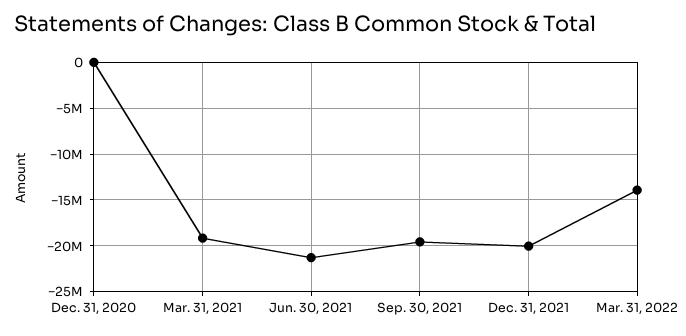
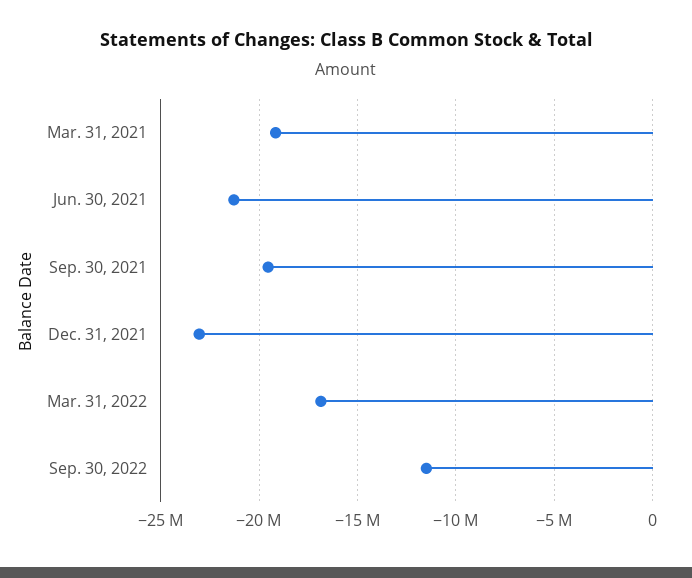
Dec. 31, 2020: 0 -> none
Dec. 31, 2021: -20000000 -> -23000000
Mar. 31, 2022: -14000000 -> -17000000
Sep. 30, 2022: none -> -11500000

